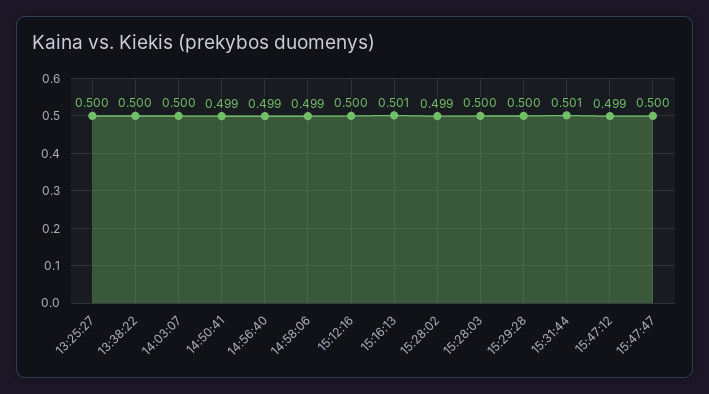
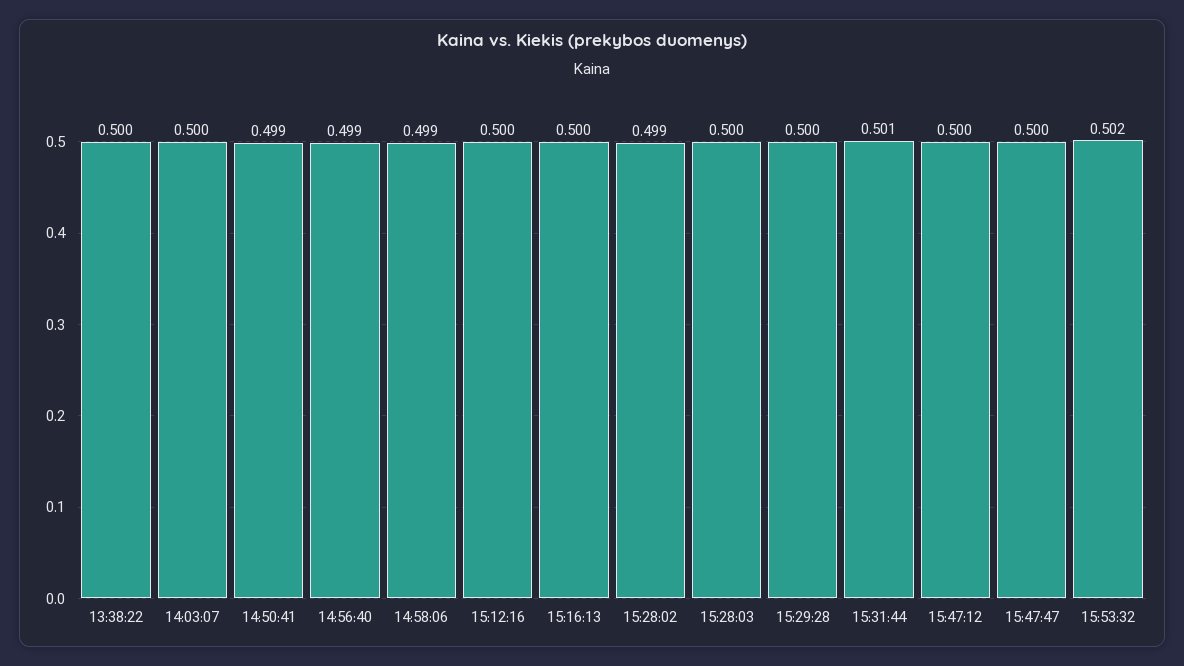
13:25:27: 0.5 -> none
15:16:13: 0.501 -> 0.5
15:47:12: 0.499 -> 0.5
15:53:32: none -> 0.502

